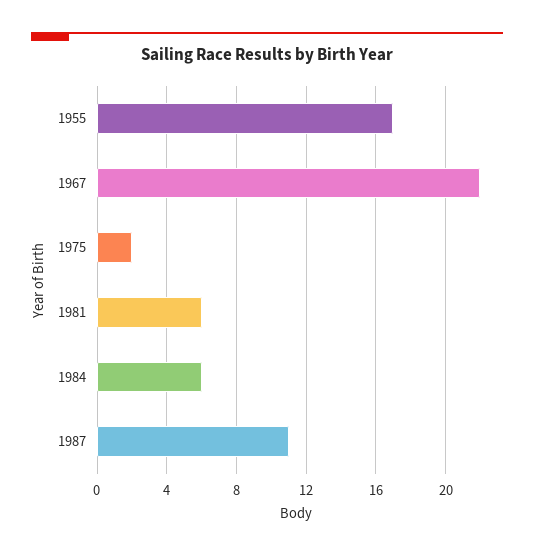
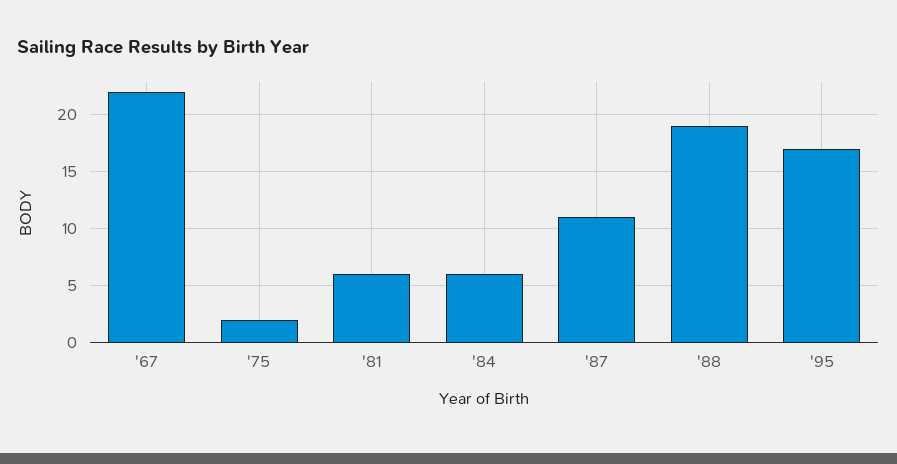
1955: 17 -> none
'88: none -> 19
'95: none -> 17

